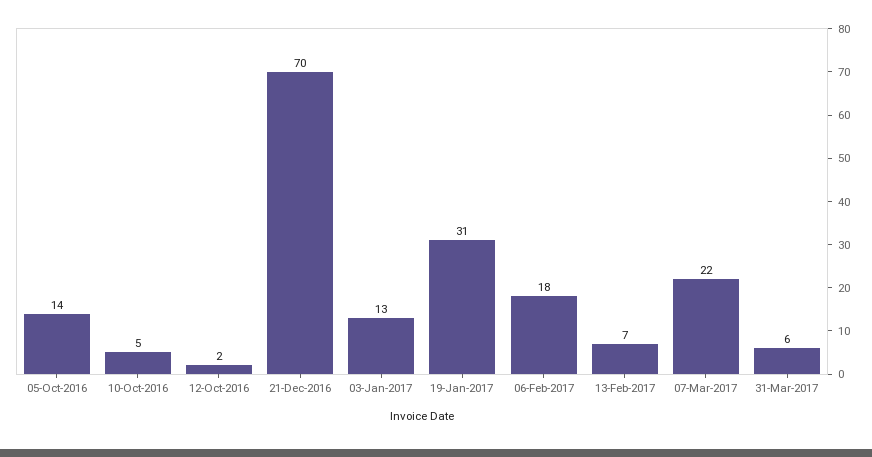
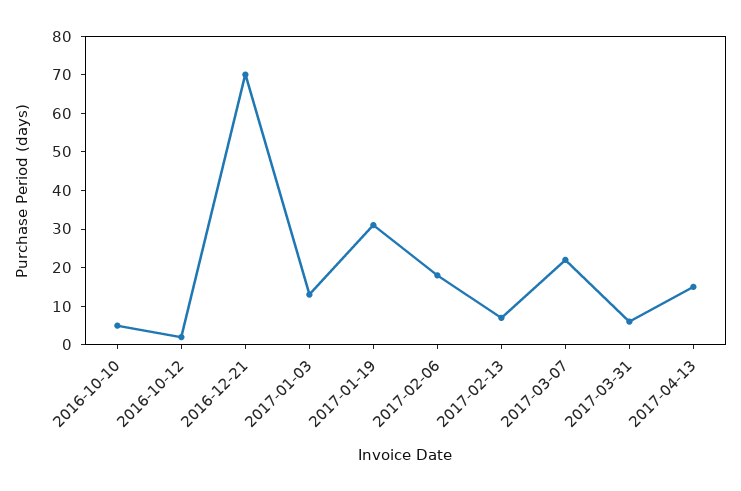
05-Oct-2016: 14 -> none
2017-04-13: none -> 15

